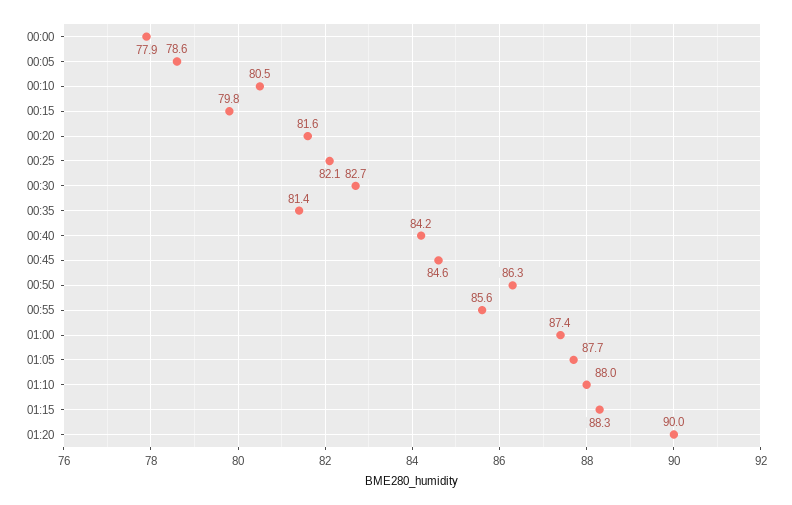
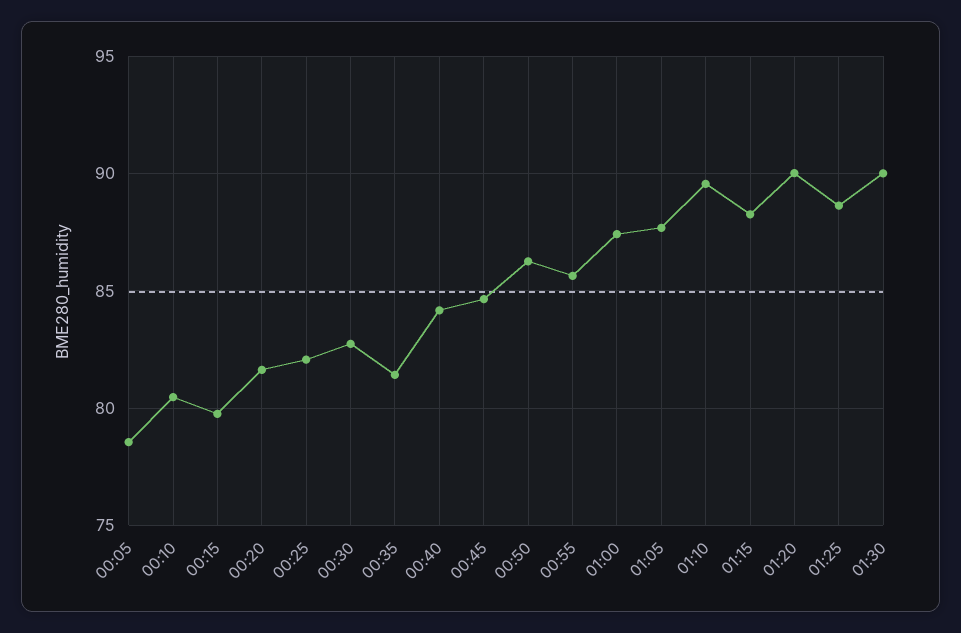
00:00: 77.9 -> none
01:10: 88 -> 89.5
01:25: none -> 88.5
01:30: none -> 90

